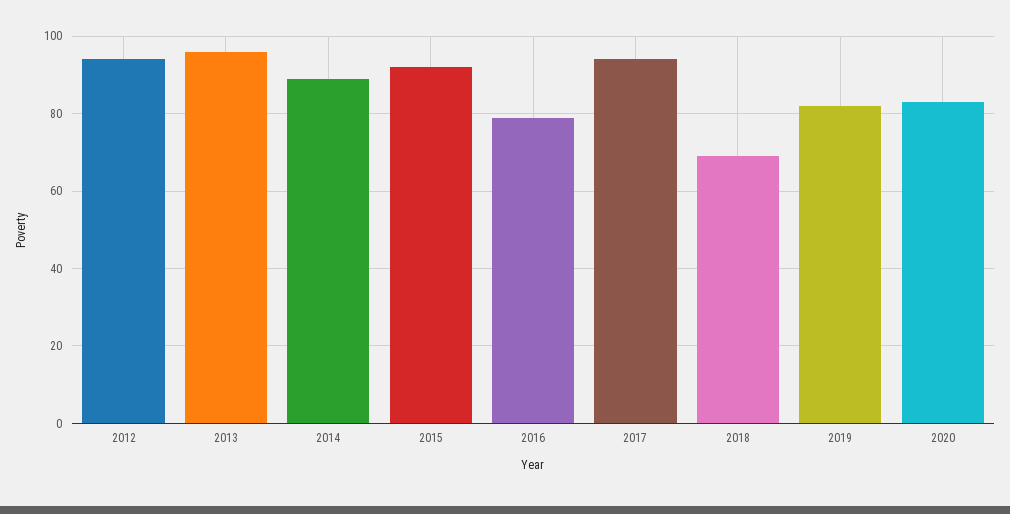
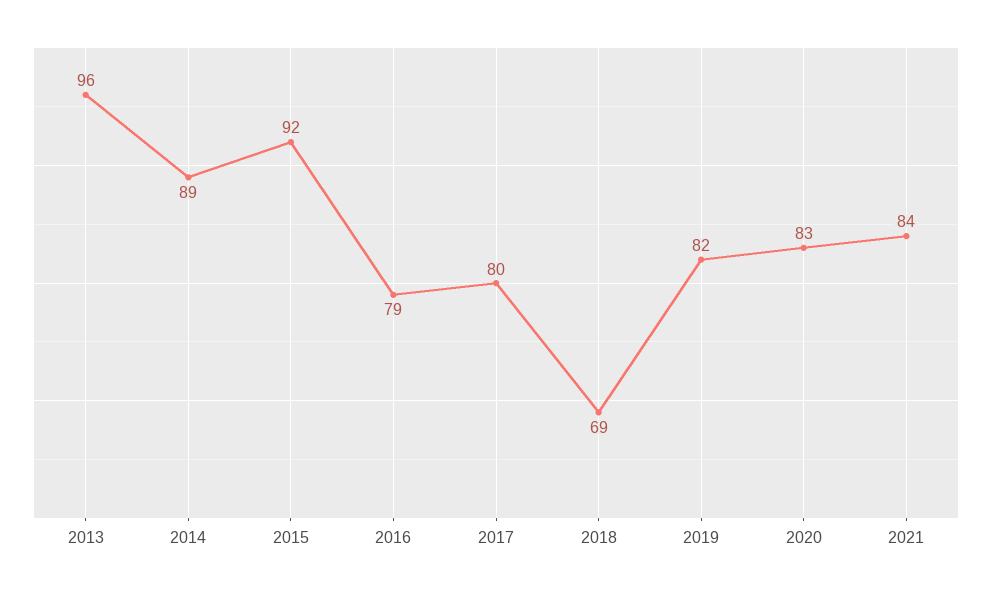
2012: 95 -> none
2017: 95 -> 80
2021: none -> 84

